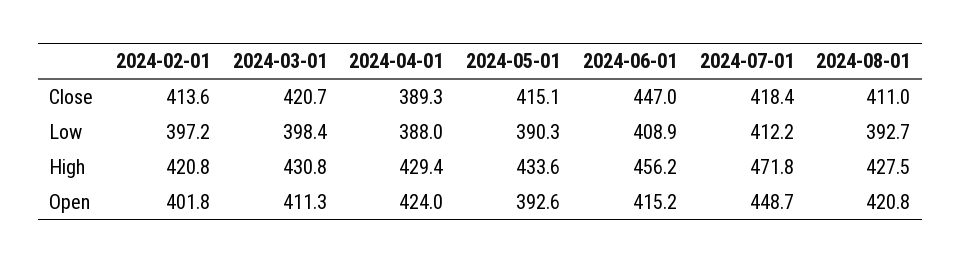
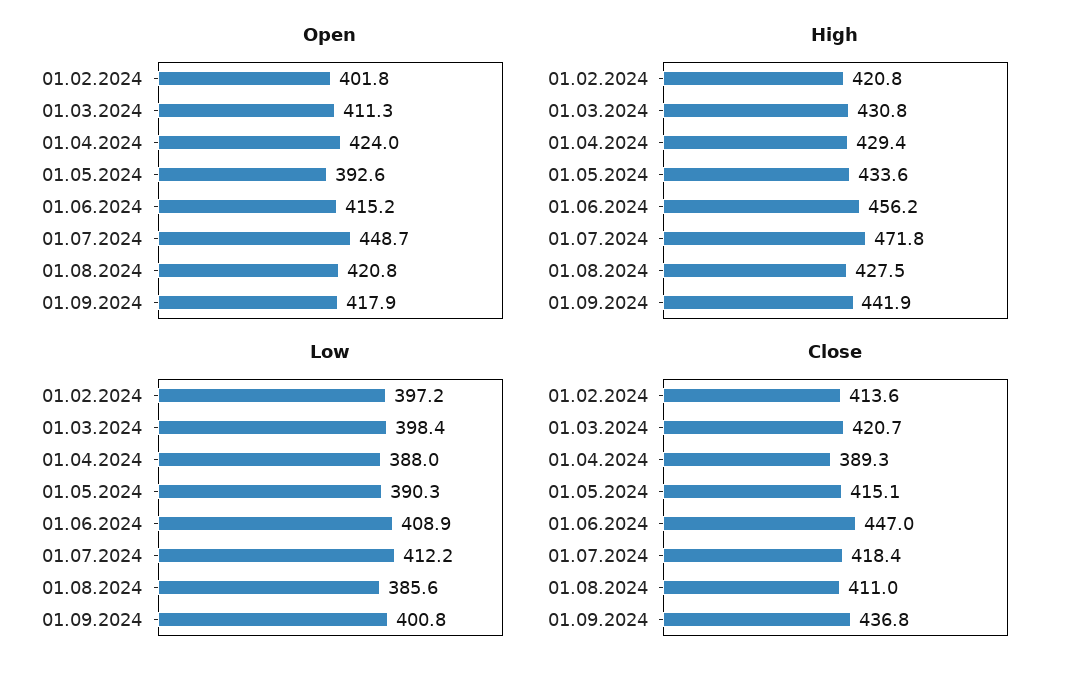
Low, 2024-08-01: 392.7 -> 385.6
Open, 01.09.2024: none -> 417.9
High, 01.09.2024: none -> 441.9
Low, 01.09.2024: none -> 400.8
Close, 01.09.2024: none -> 436.8

